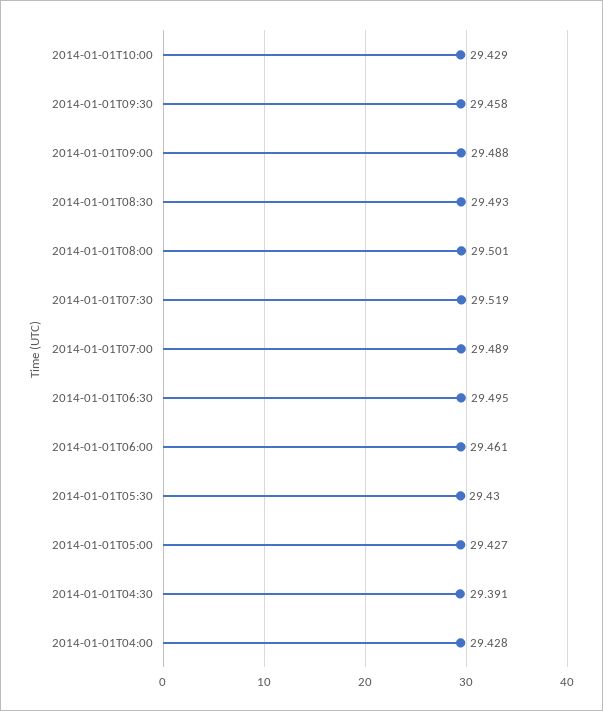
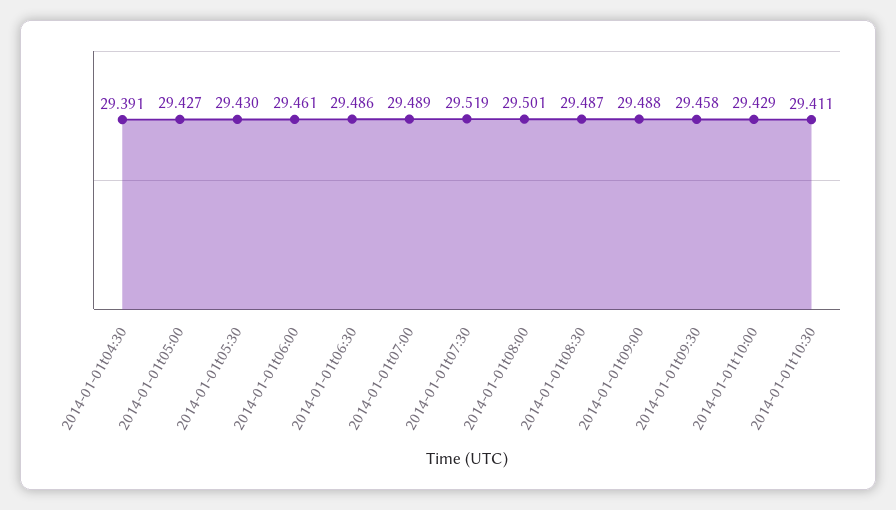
2014-01-01T08:30: 29.493 -> 29.487
2014-01-01T06:30: 29.495 -> 29.486
2014-01-01T04:00: 29.428 -> none
2014-01-01t10:30: none -> 29.411

